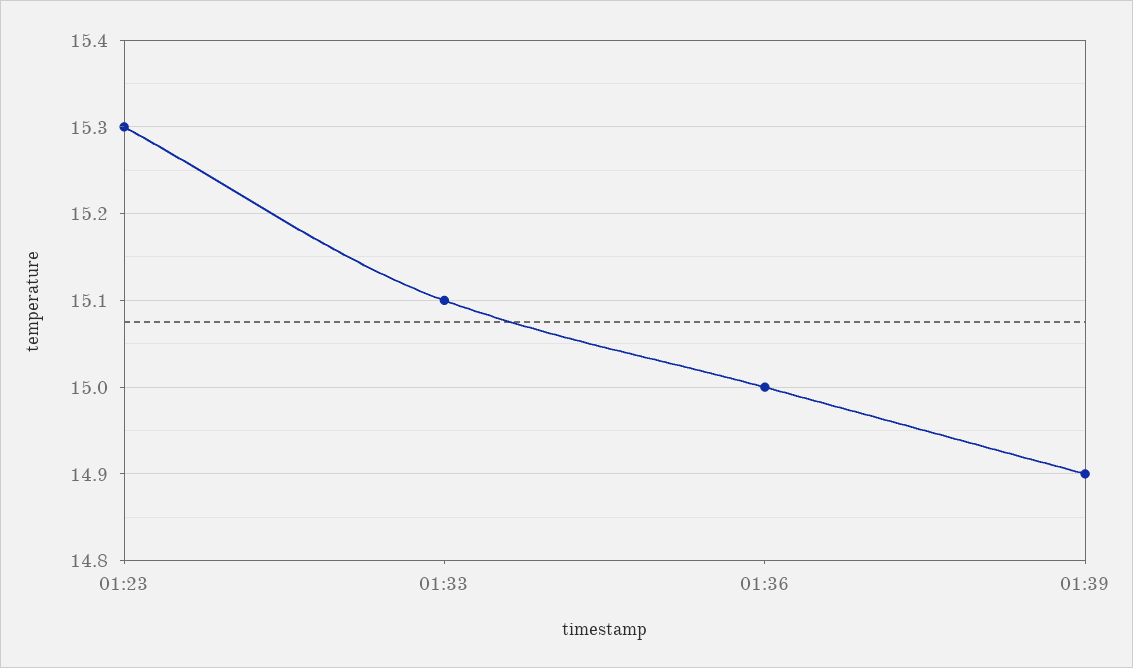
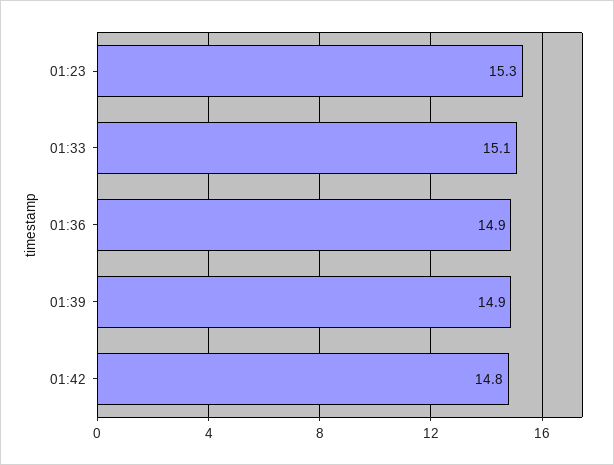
01:36: 15 -> 14.9
01:42: none -> 14.8

